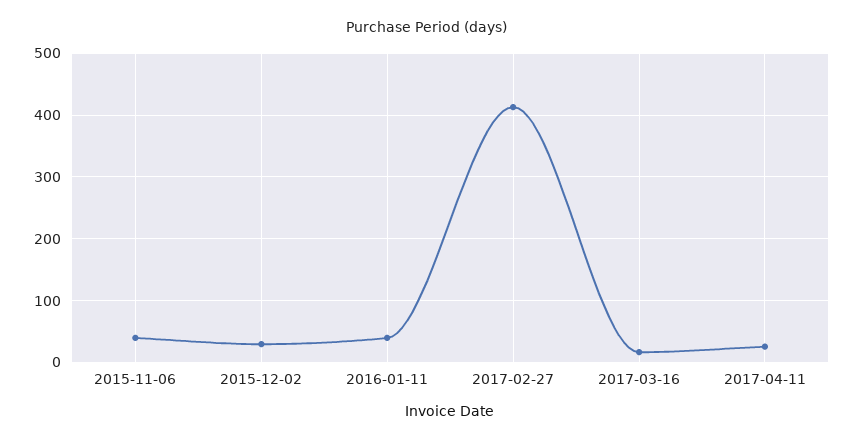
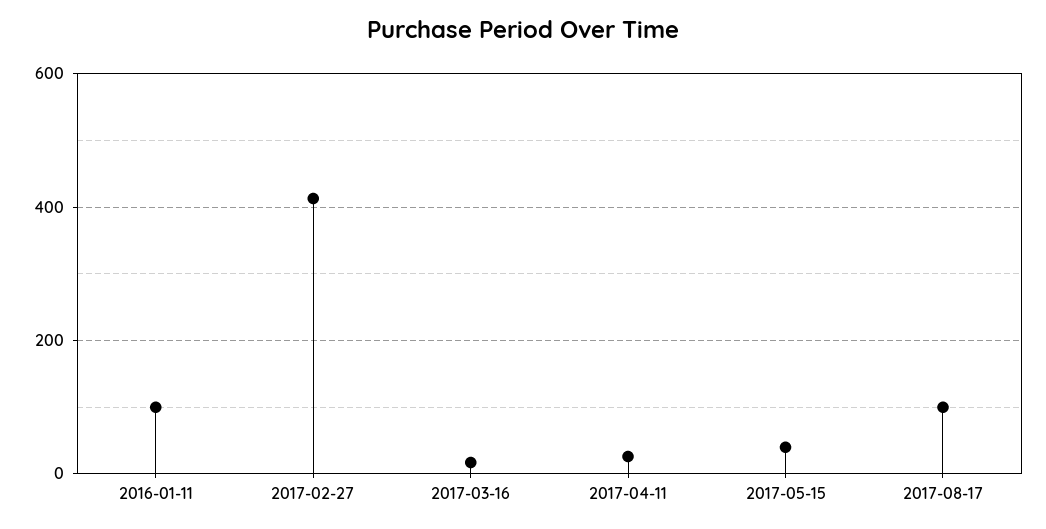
2015-11-06: 40 -> none
2015-12-02: 30 -> none
2016-01-11: 40 -> 100
2017-05-15: none -> 40
2017-08-17: none -> 100

